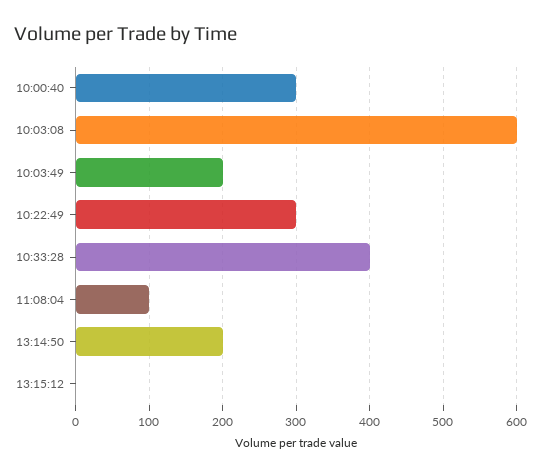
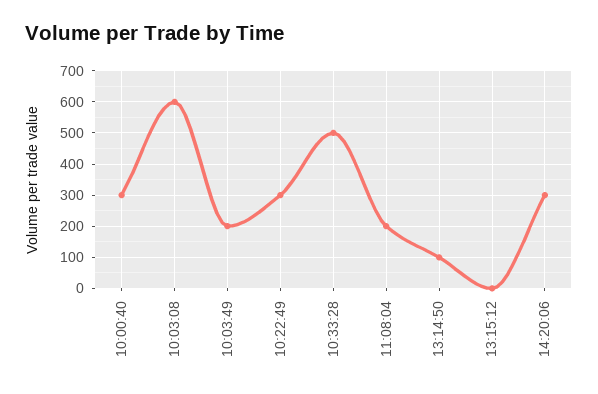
10:33:28: 400 -> 500
11:08:04: 100 -> 200
13:14:50: 200 -> 100
14:20:06: none -> 300

